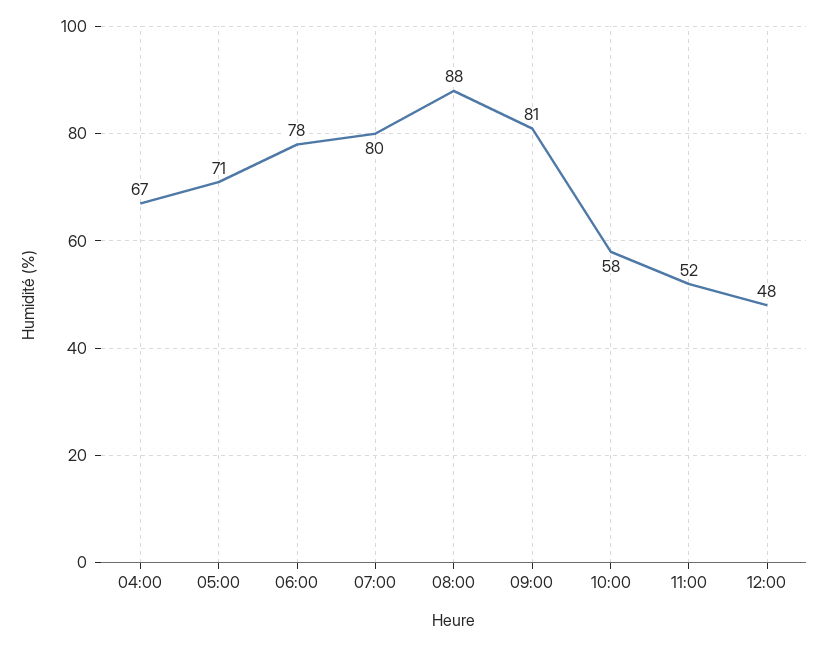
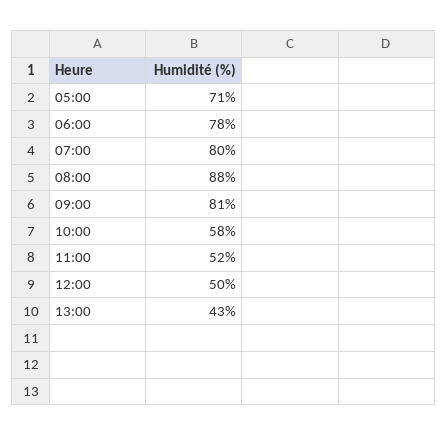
04:00: 67 -> none
12:00: 48 -> 50
13:00: none -> 43

